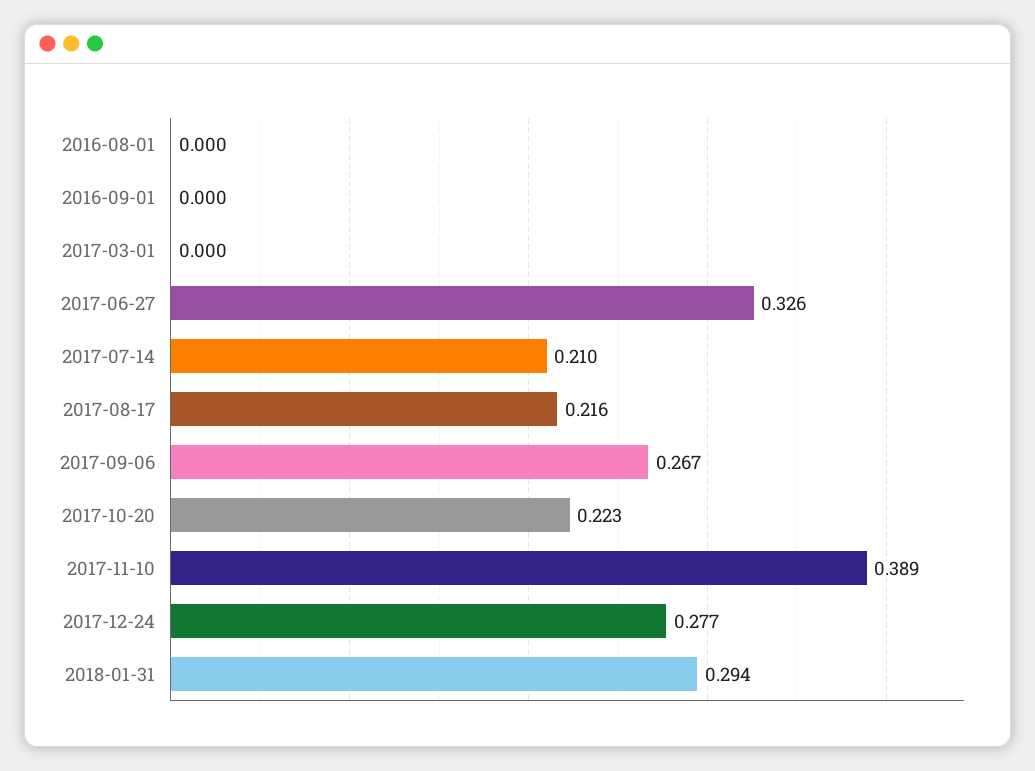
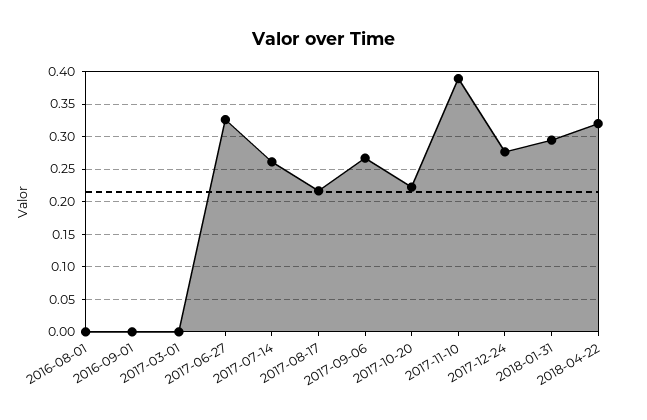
2017-07-14: 0.21 -> 0.26
2018-04-22: none -> 0.32

